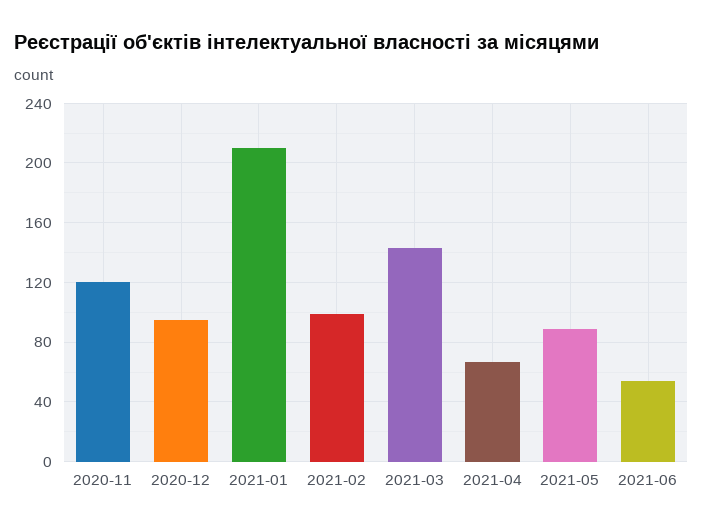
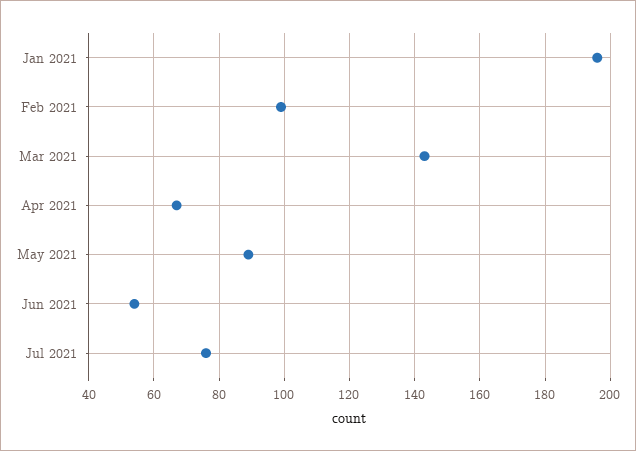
2020-11: 120 -> none
2020-12: 95 -> none
2021-01: 210 -> 195
Jul 2021: none -> 75

